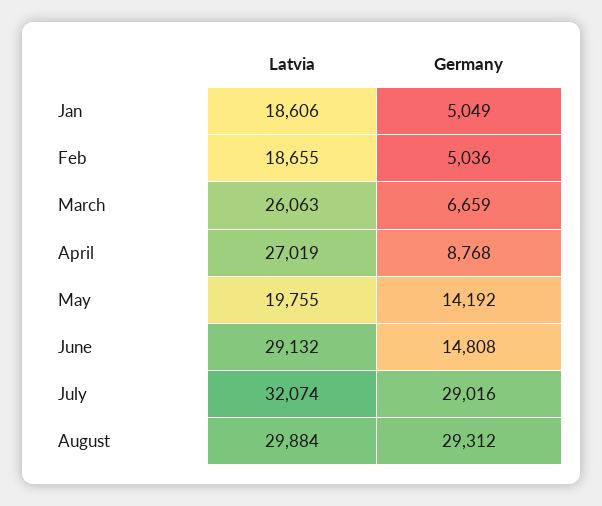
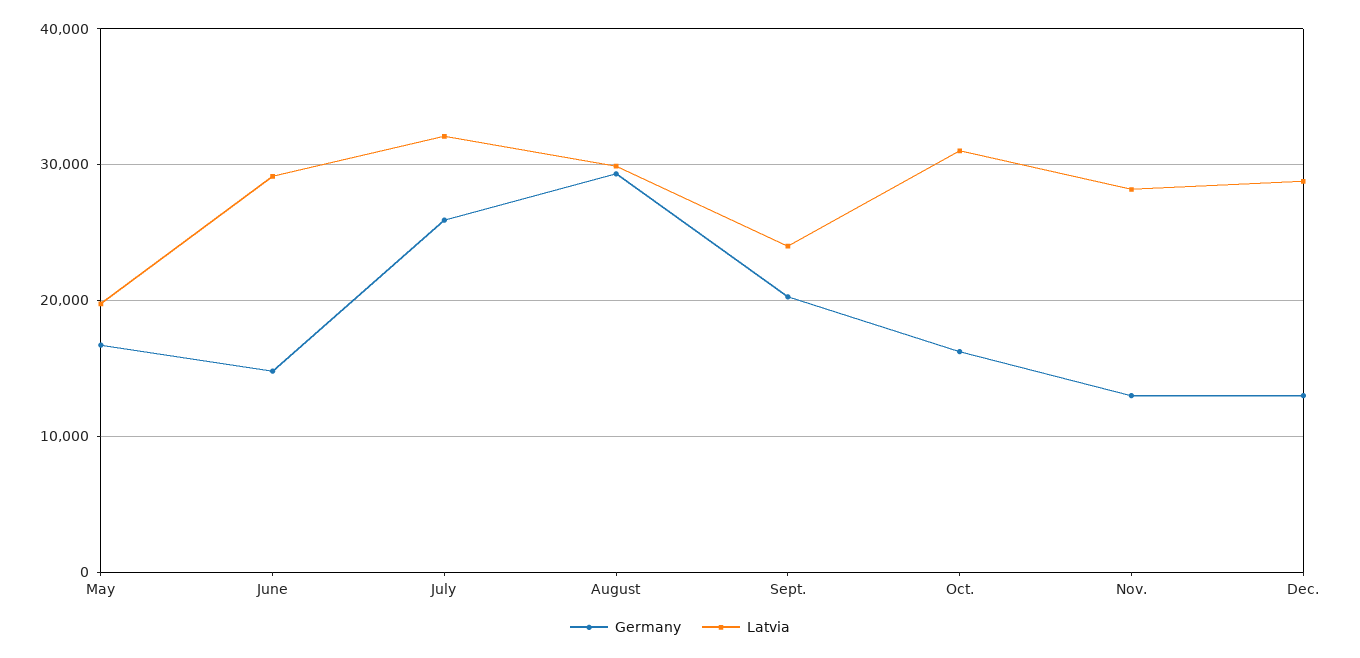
Latvia, Jan: 18606 -> none
Germany, Jan: 5049 -> none
Latvia, Feb: 18655 -> none
Germany, Feb: 5036 -> none
Latvia, March: 26063 -> none
Germany, March: 6659 -> none
Latvia, April: 27019 -> none
Germany, April: 8768 -> none
Germany, May: 14192 -> 17000
Germany, July: 29016 -> 26000
Germany, Sept.: none -> 20000
Latvia, Sept.: none -> 24000
Germany, Oct.: none -> 16000
Latvia, Oct.: none -> 31000
Germany, Nov.: none -> 13000
Latvia, Nov.: none -> 28000
Germany, Dec.: none -> 13000
Latvia, Dec.: none -> 29000

